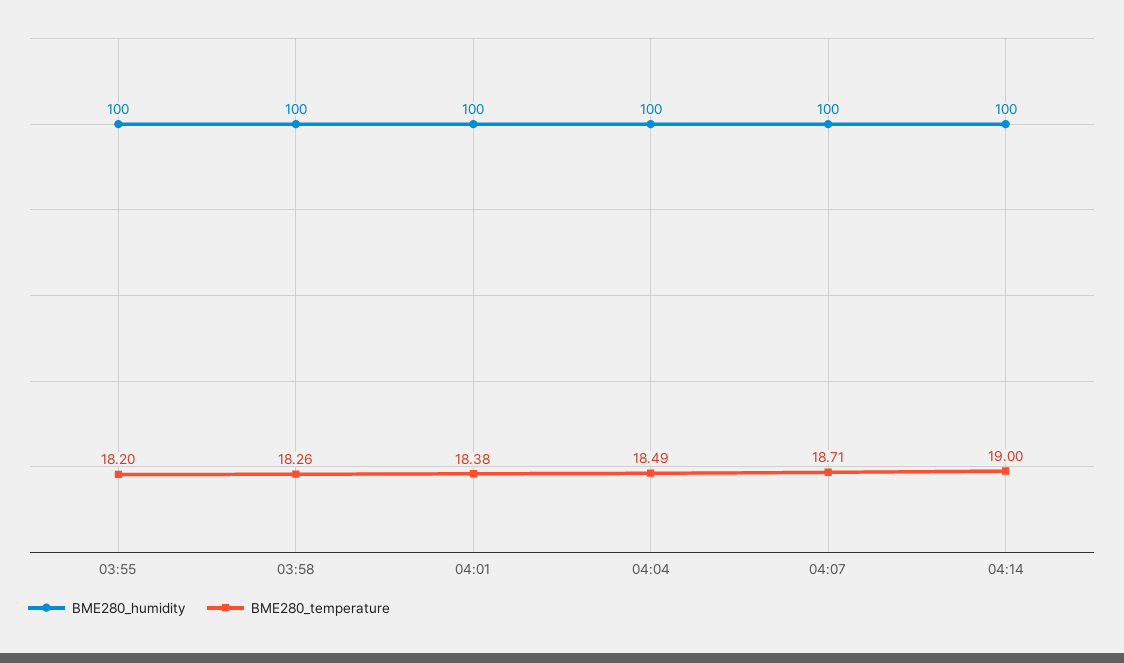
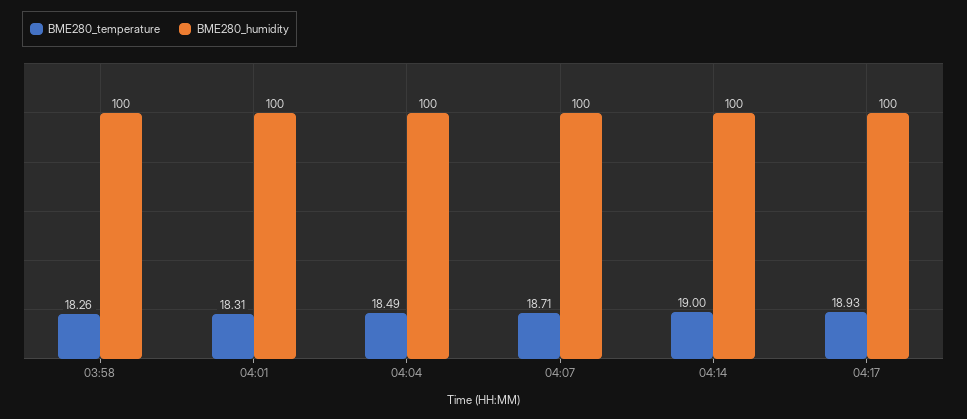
BME280_humidity, 03:55: 100 -> none
BME280_temperature, 03:55: 18.2 -> none
BME280_temperature, 04:01: 18.38 -> 18.31
BME280_temperature, 04:17: none -> 18.93
BME280_humidity, 04:17: none -> 100

